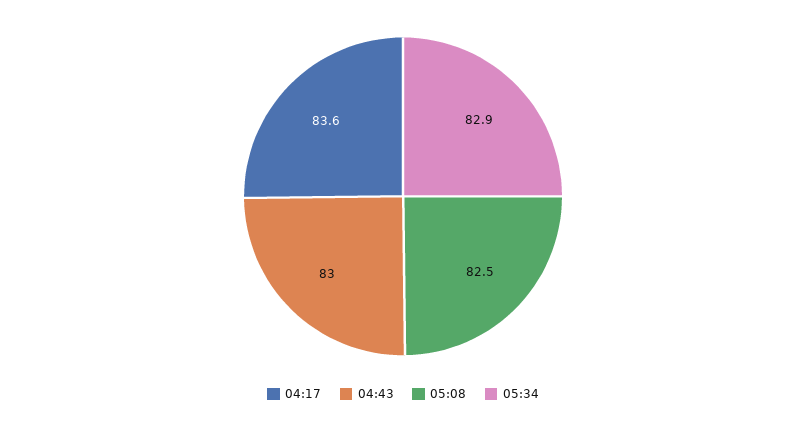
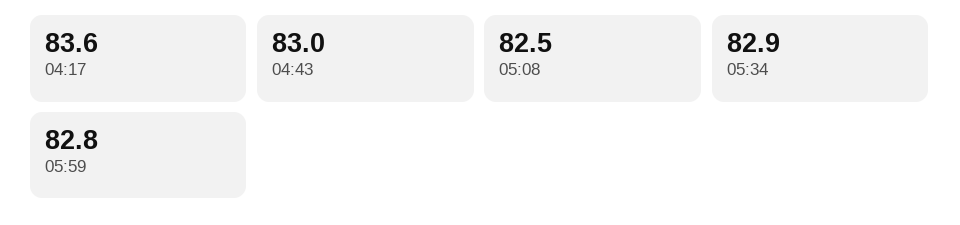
05:59: none -> 82.8

